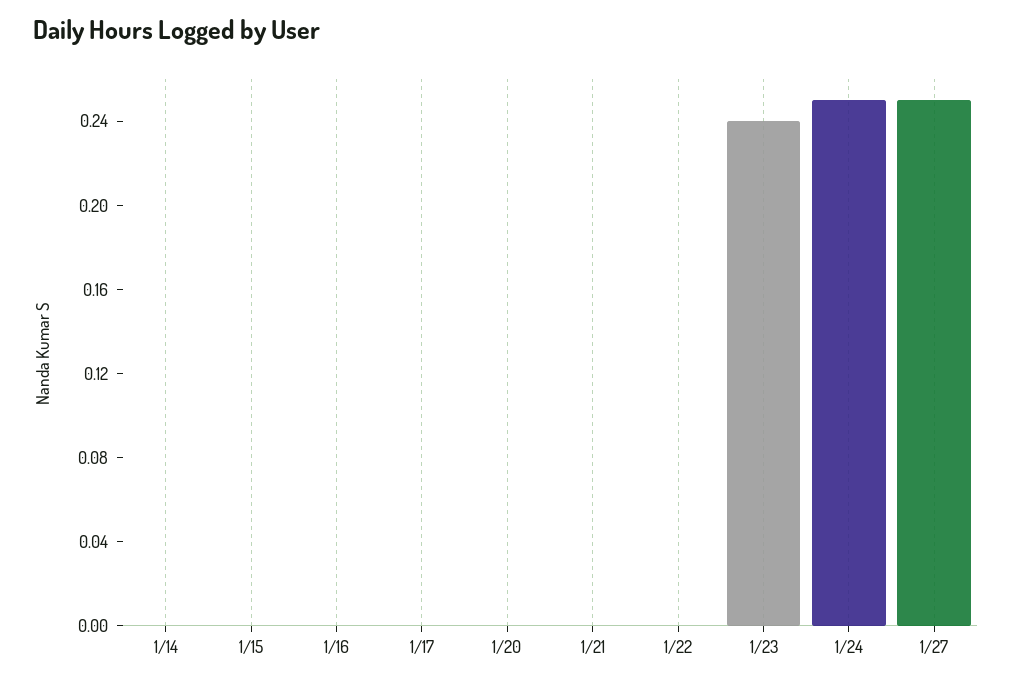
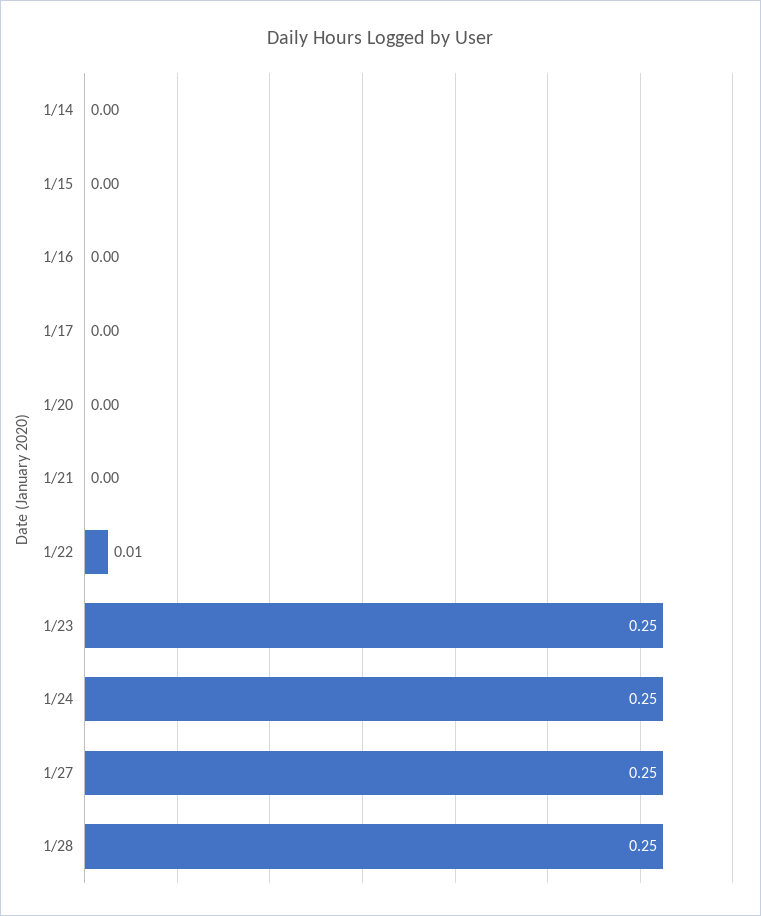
1/22: 0 -> 0.01
1/23: 0.24 -> 0.25
1/28: none -> 0.25

